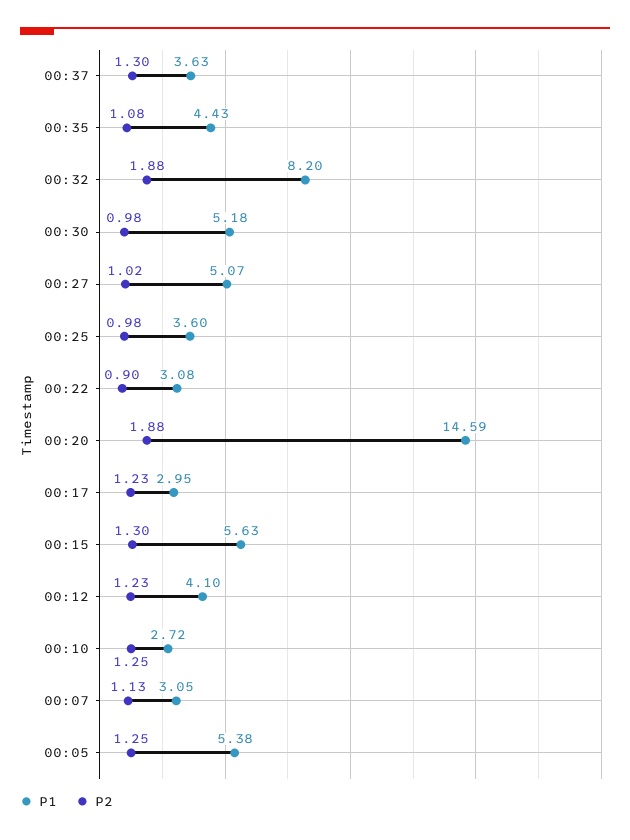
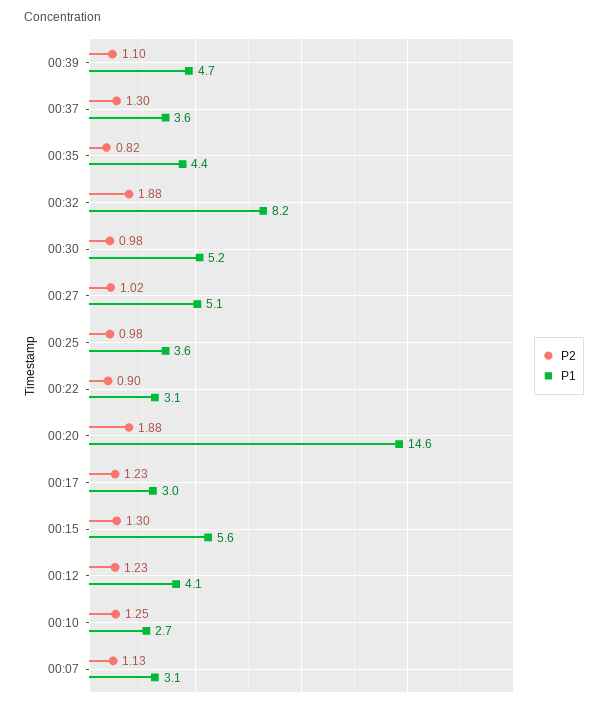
P2, 00:35: 1.08 -> 0.82
P1, 00:05: 5.38 -> none
P2, 00:05: 1.25 -> none
P2, 00:39: none -> 1.1
P1, 00:39: none -> 4.7

